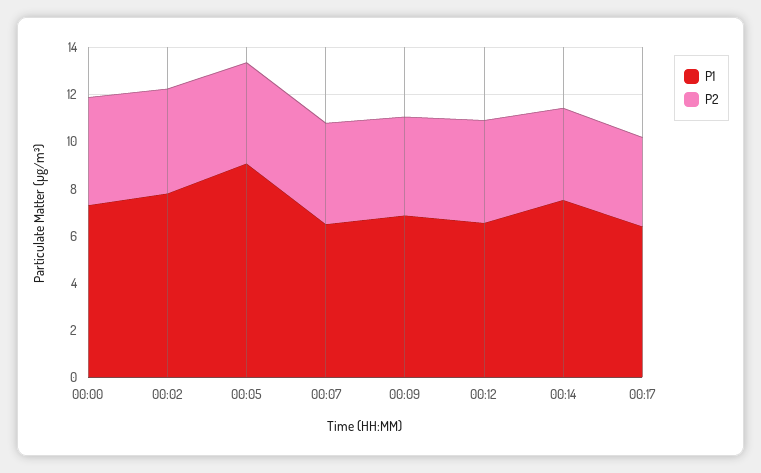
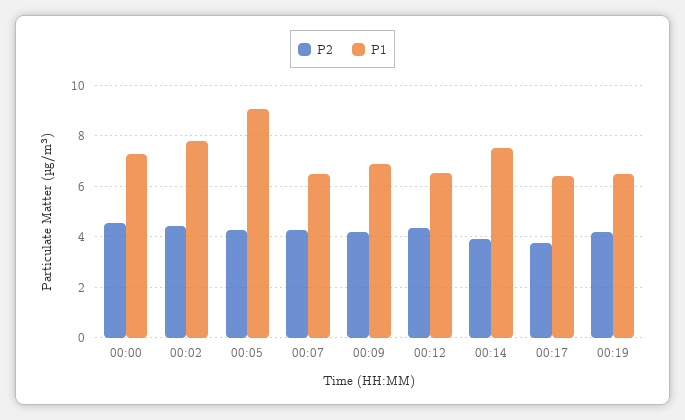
P2, 00:19: none -> 4.25
P1, 00:19: none -> 6.5

